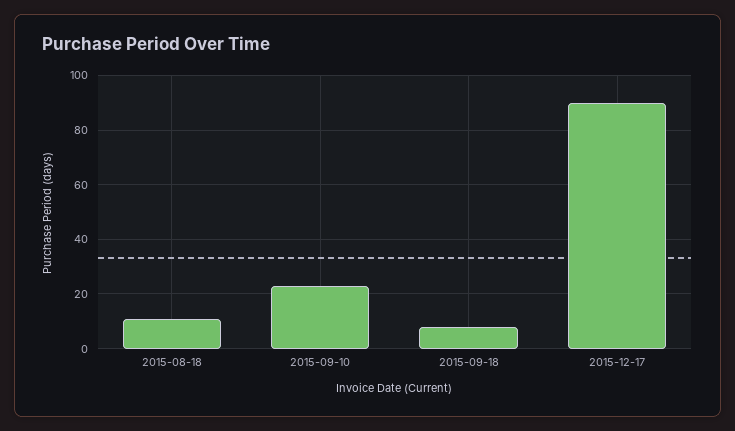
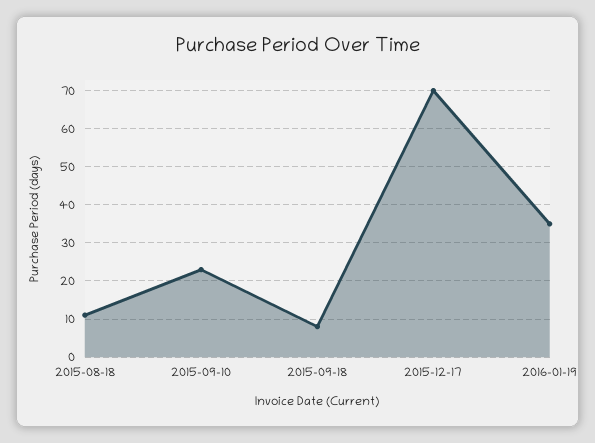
2015-12-17: 90 -> 70
2016-01-19: none -> 35

